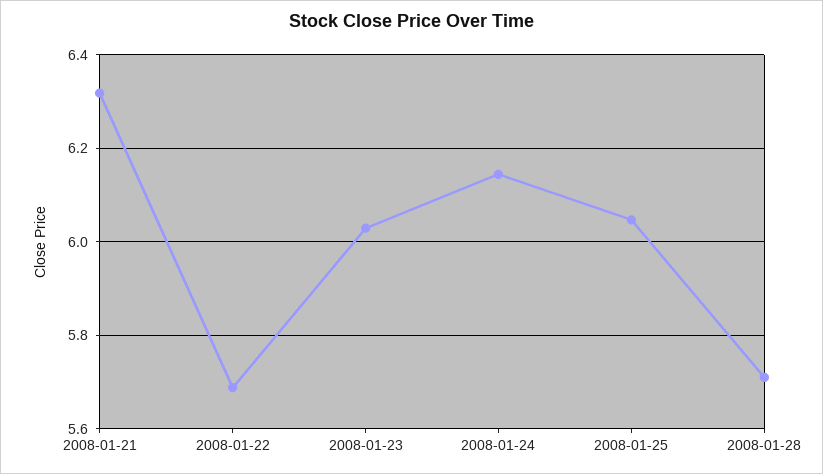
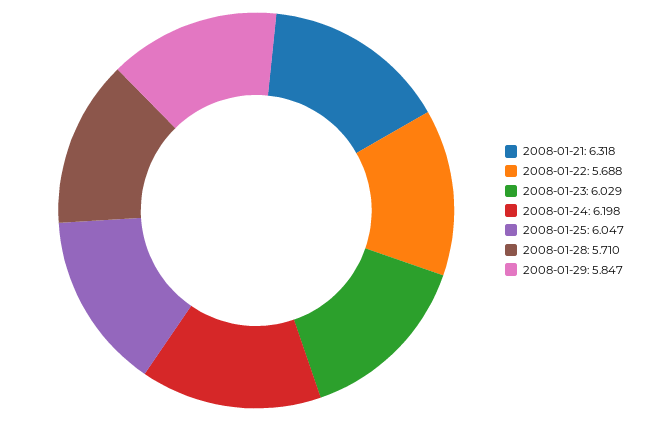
2008-01-24: 6.14 -> 6.198
2008-01-29: none -> 5.847

